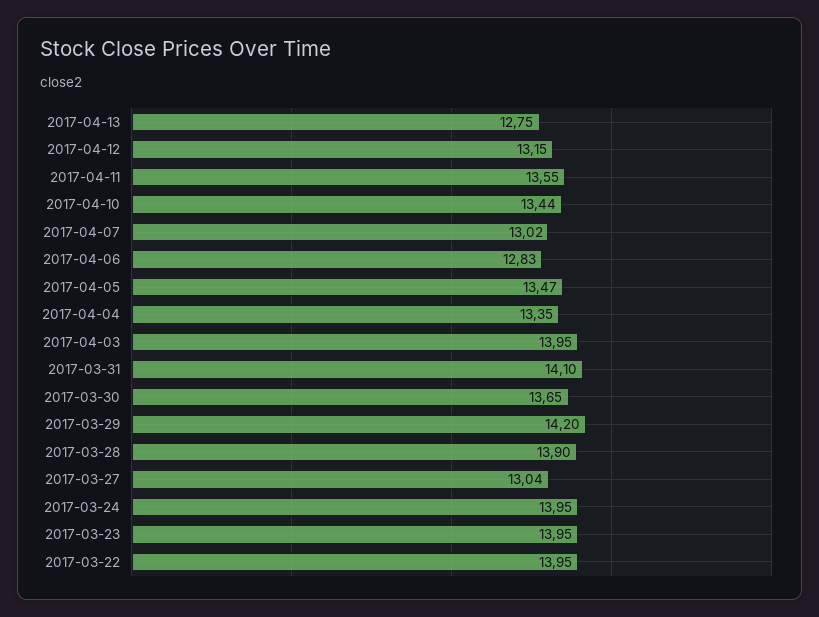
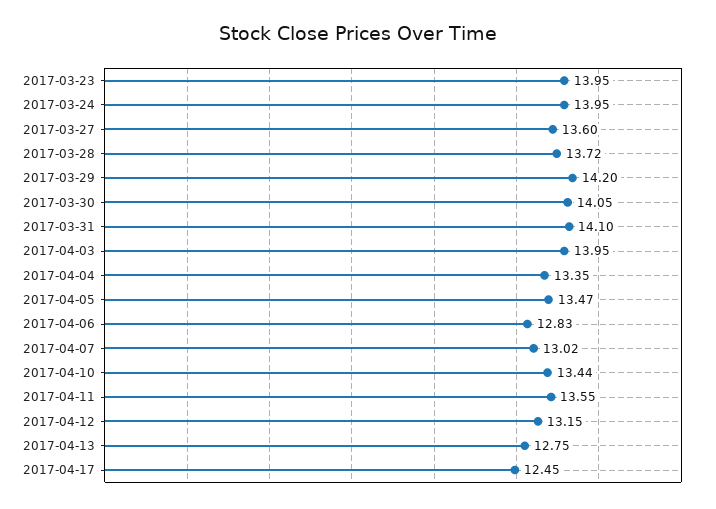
2017-03-30: 13.65 -> 14.05
2017-03-28: 13.9 -> 13.72
2017-03-27: 13.04 -> 13.6
2017-03-22: 13.95 -> none
2017-04-17: none -> 12.45

